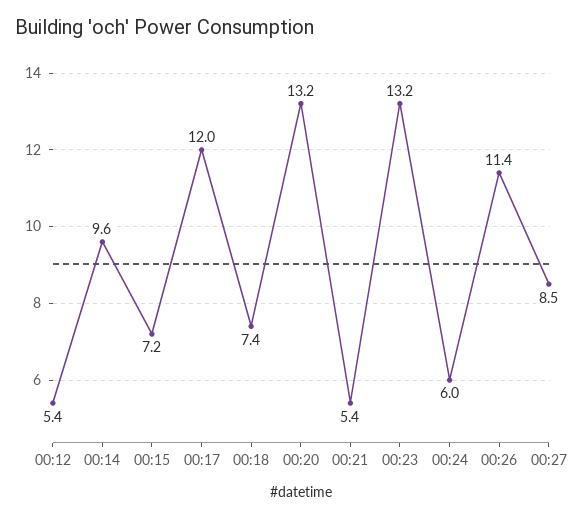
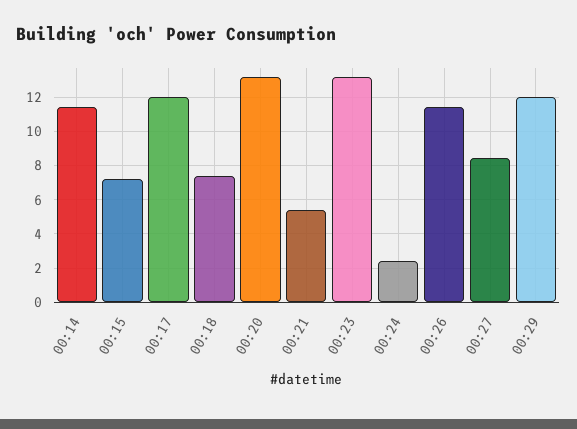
00:12: 5.4 -> none
00:14: 9.6 -> 11.5
00:24: 6 -> 2.5
00:29: none -> 12

